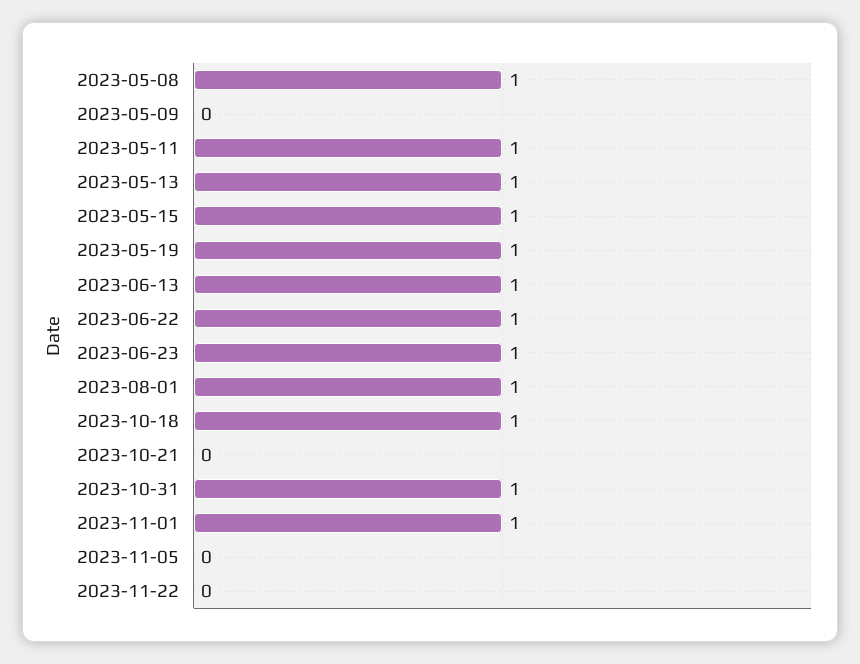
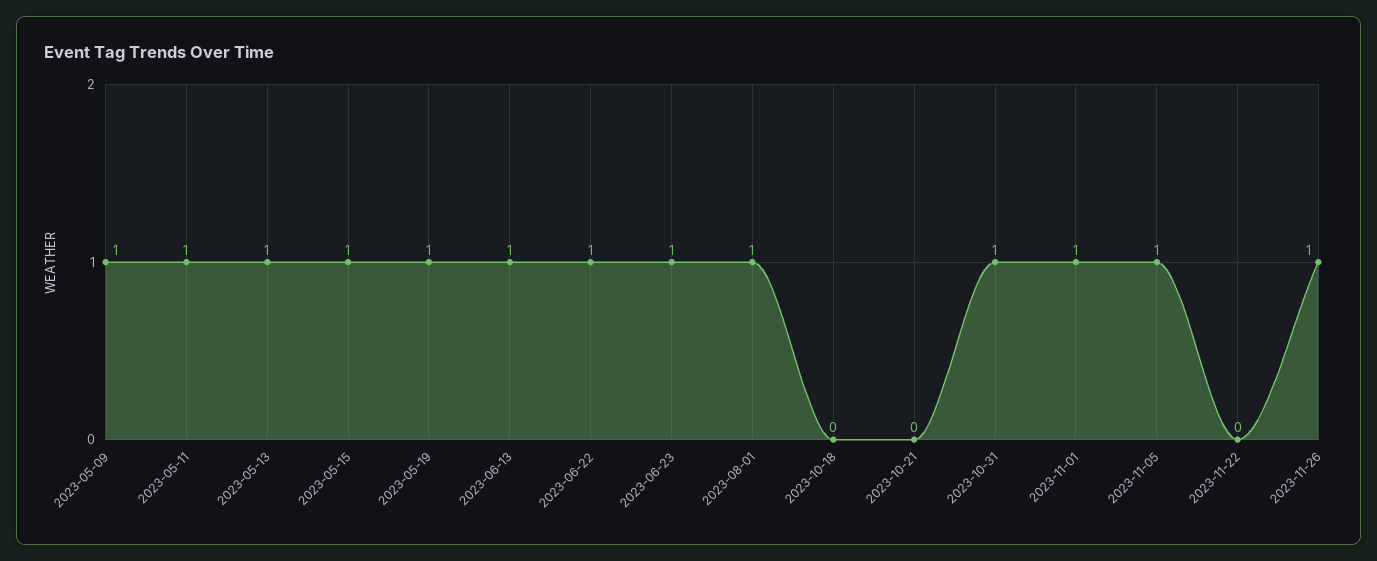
2023-05-08: 1 -> none
2023-05-09: 0 -> 1
2023-10-18: 1 -> 0
2023-11-05: 0 -> 1
2023-11-26: none -> 1

